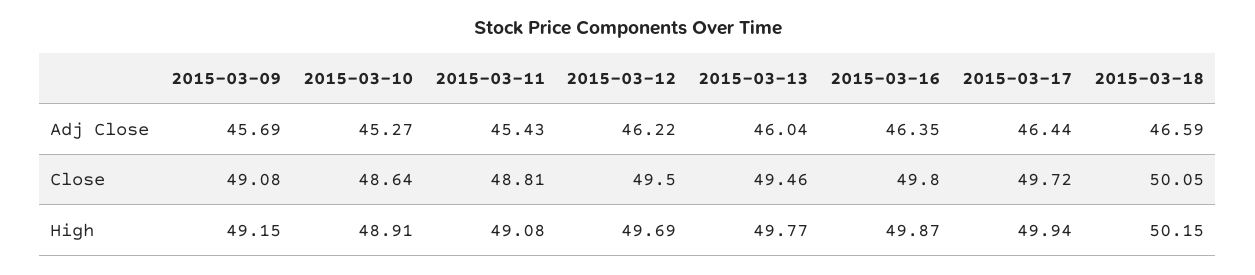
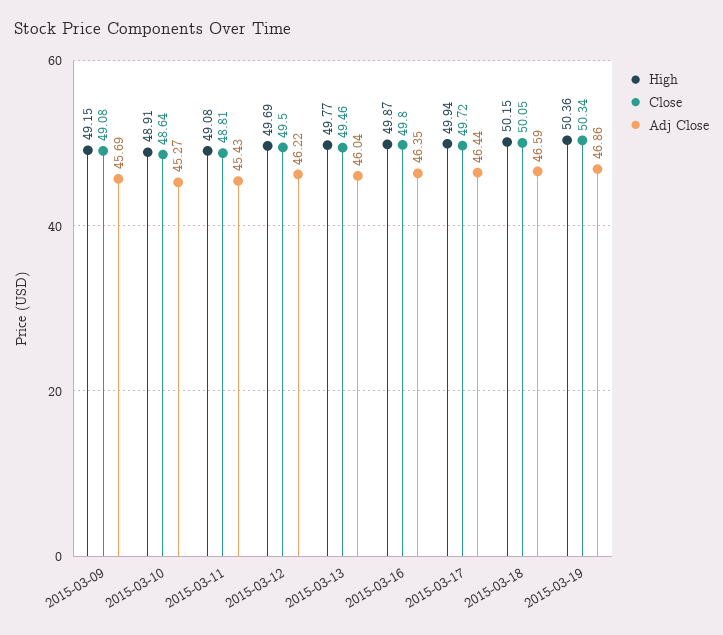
High, 2015-03-19: none -> 50.36
Close, 2015-03-19: none -> 50.34
Adj Close, 2015-03-19: none -> 46.86

